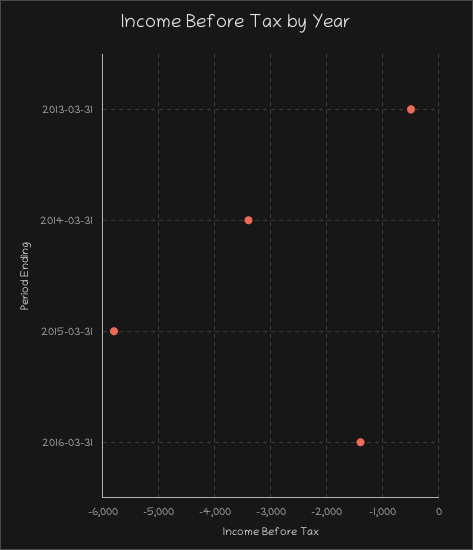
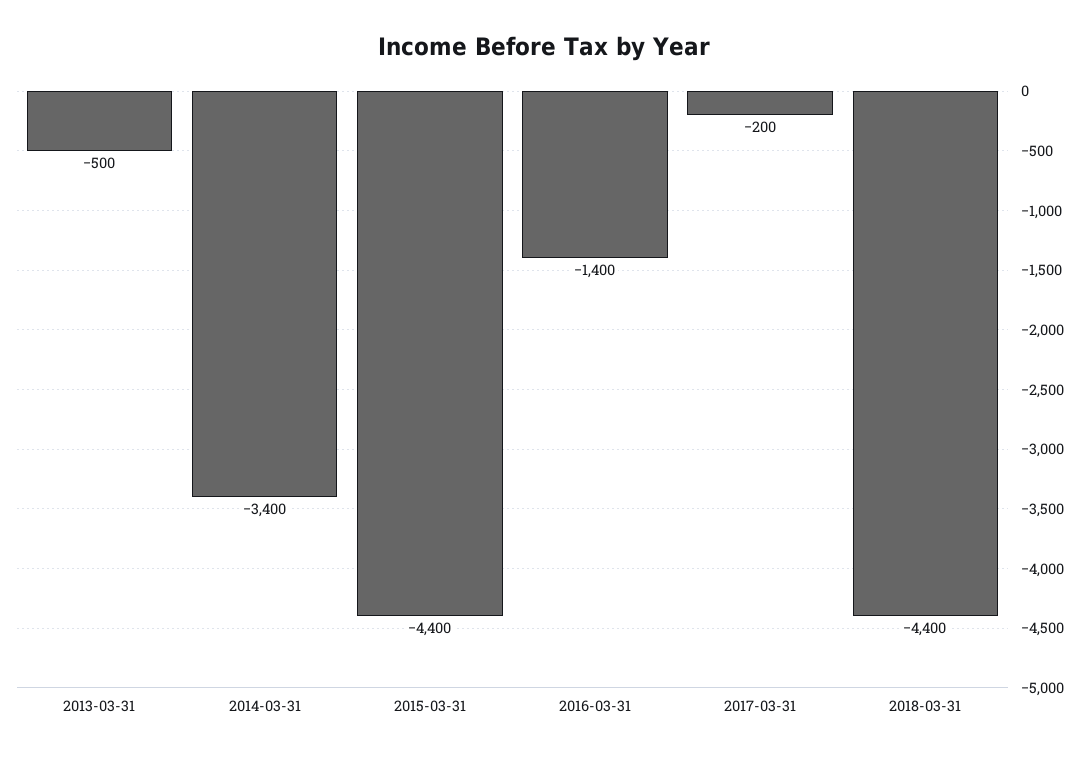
2015-03-31: -5800 -> -4400
2017-03-31: none -> -200
2018-03-31: none -> -4400

